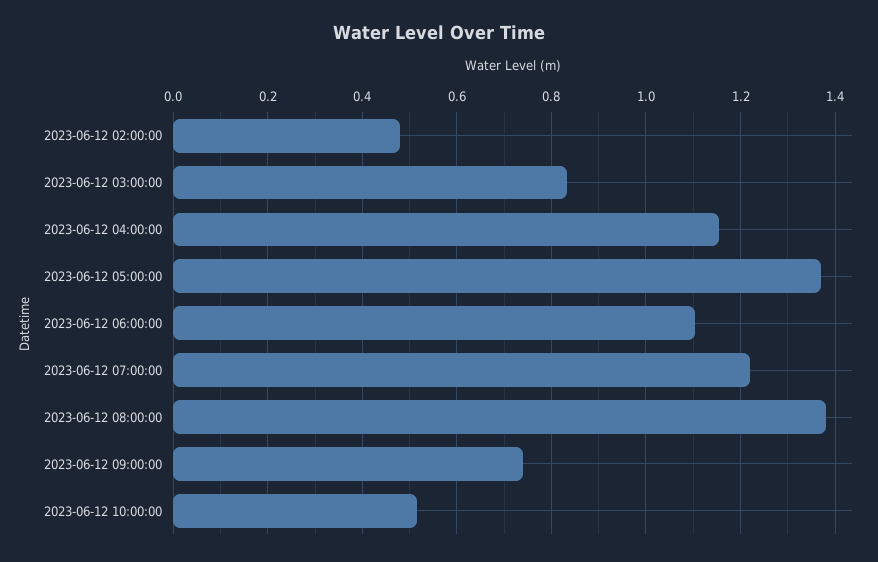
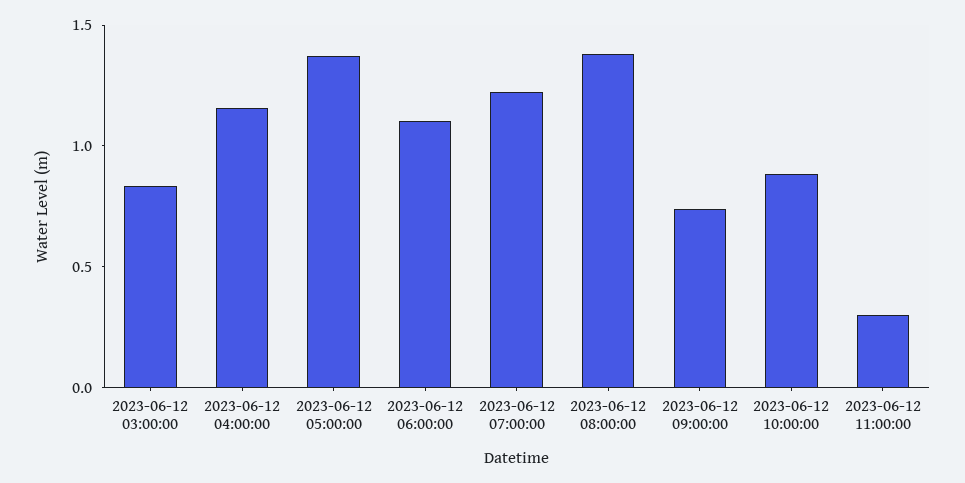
2023-06-12 02:00:00: 0.48 -> none
2023-06-12 10:00:00: 0.52 -> 0.9
2023-06-12 11:00:00: none -> 0.3

